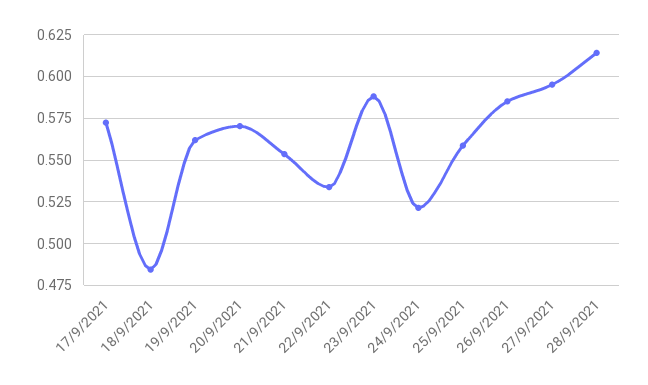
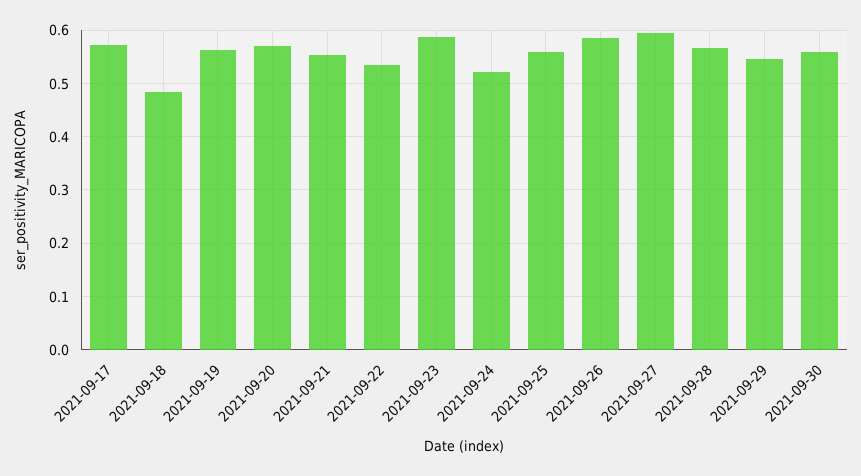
28/9/2021: 0.615 -> 0.56
2021-09-29: none -> 0.54
2021-09-30: none -> 0.56

